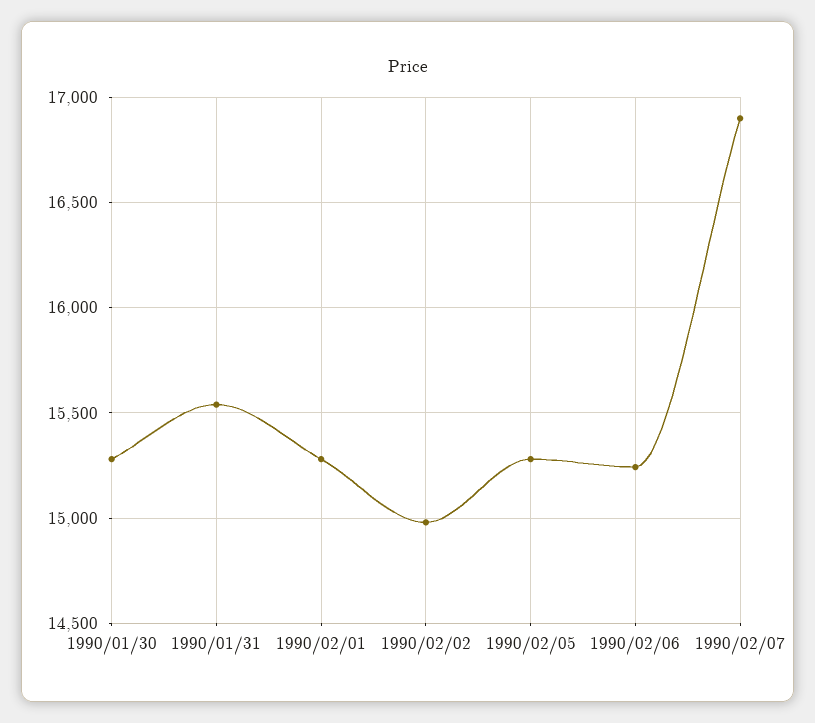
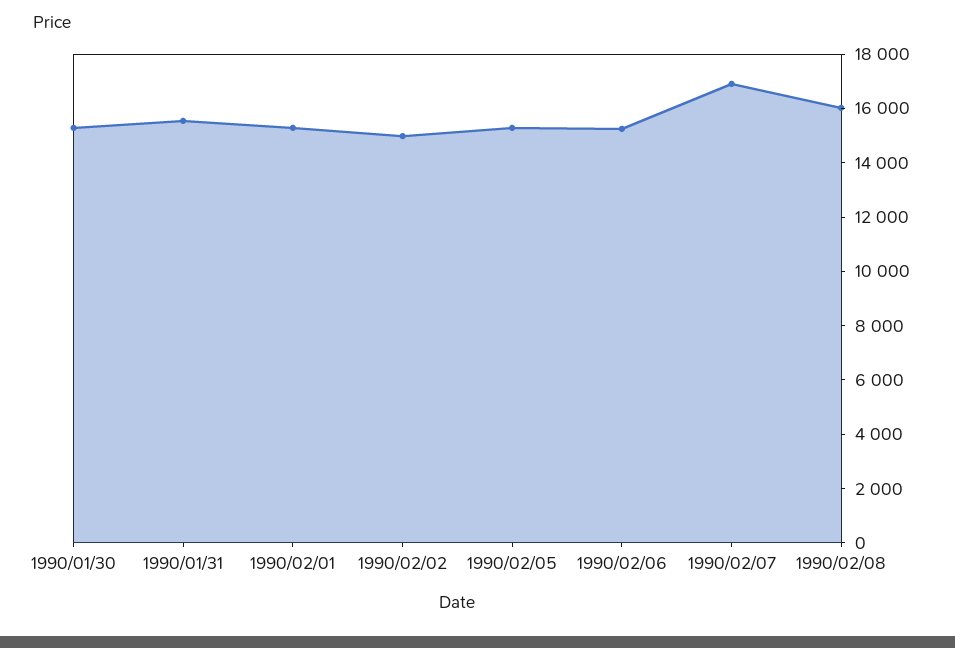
1990/02/08: none -> 16000

